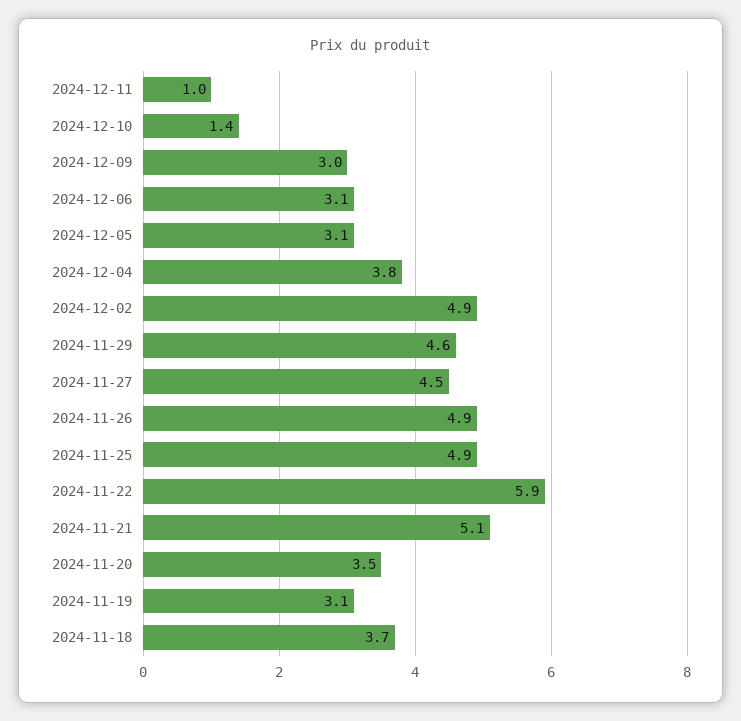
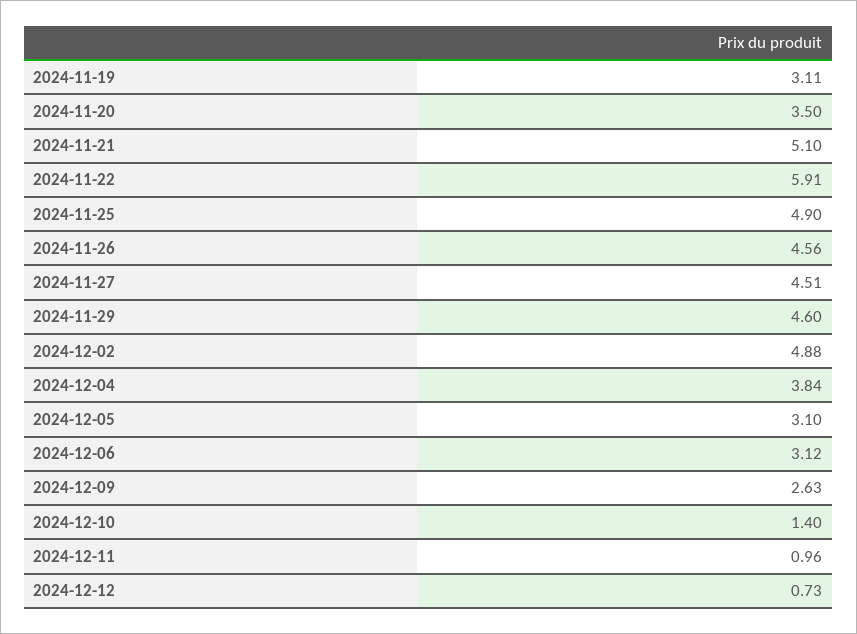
2024-12-09: 3 -> 2.63
2024-11-26: 4.9 -> 4.56
2024-11-18: 3.7 -> none
2024-12-12: none -> 0.73

